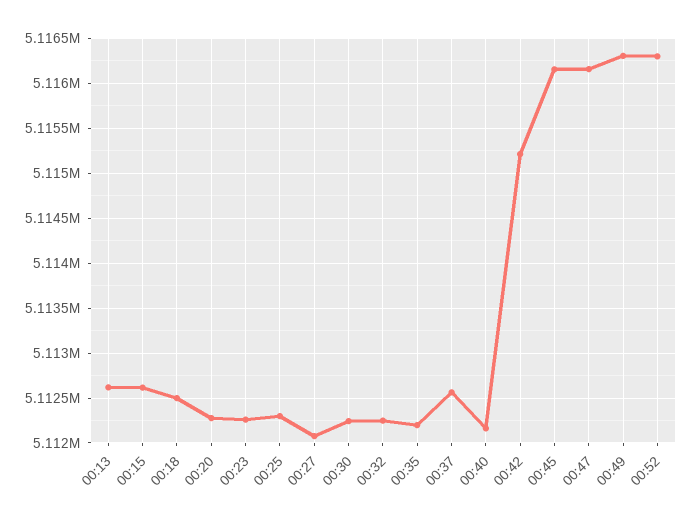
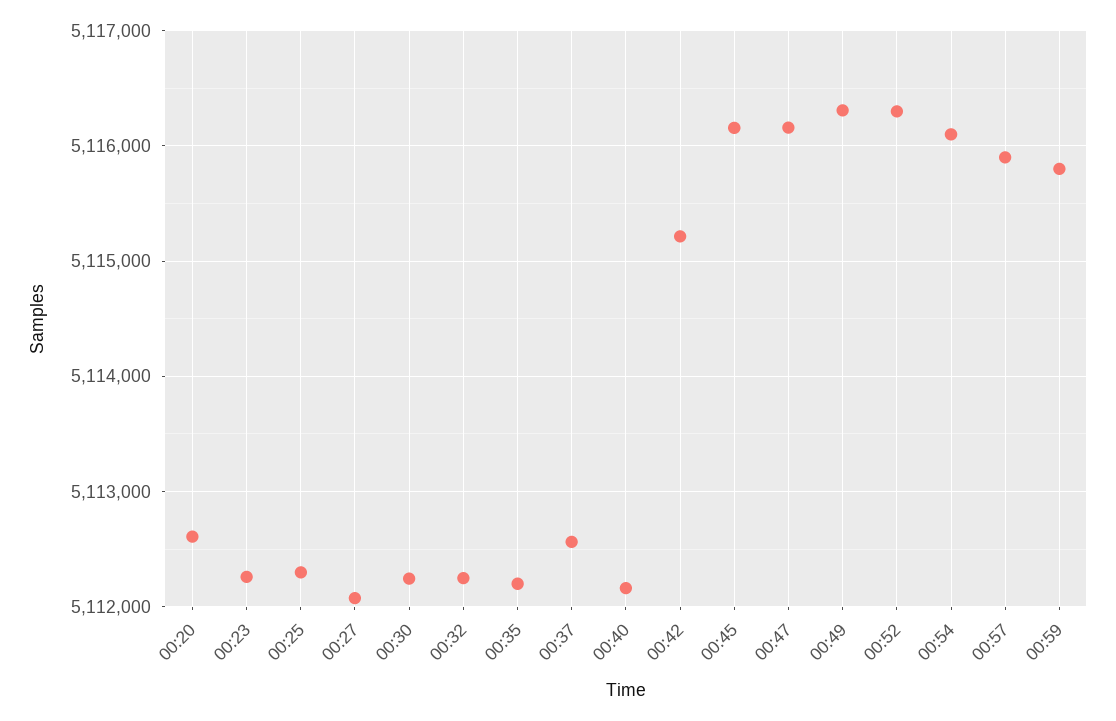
00:13: 5112600 -> none
00:15: 5112600 -> none
00:18: 5112500 -> none
00:20: 5112300 -> 5112600
00:54: none -> 5116100
00:57: none -> 5115900
00:59: none -> 5115800

